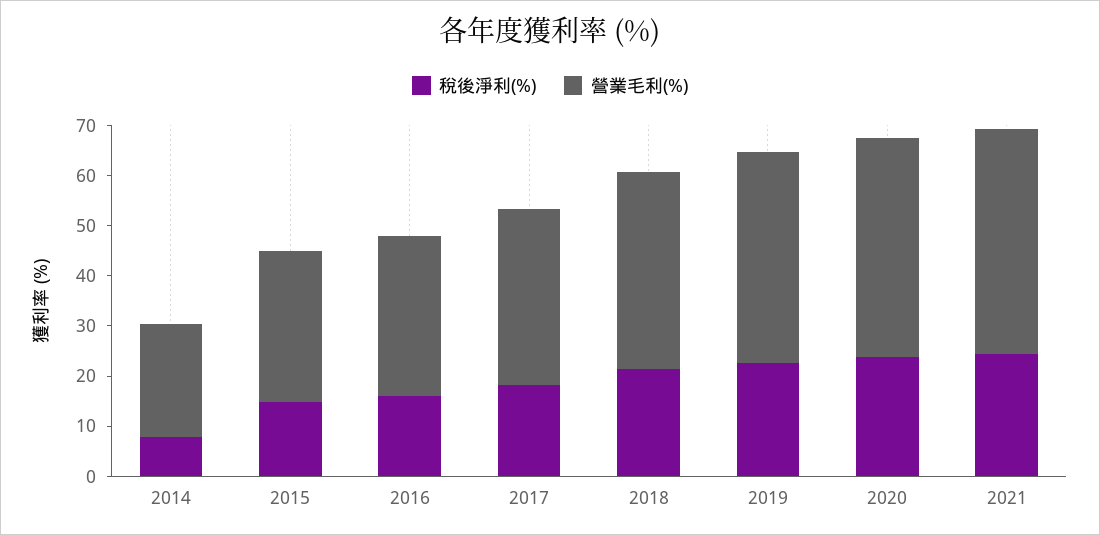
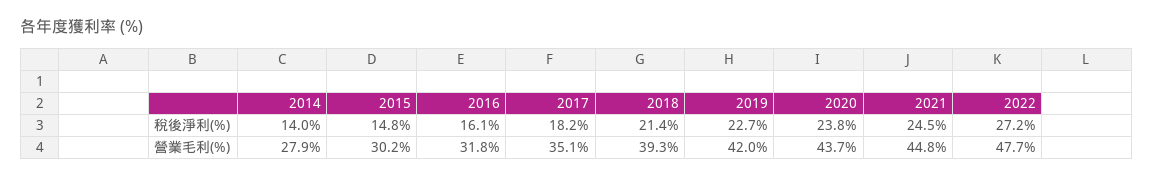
稅後淨利(%), 2014: 8 -> 14
營業毛利(%), 2014: 22 -> 27.9
稅後淨利(%), 2022: none -> 27.2
營業毛利(%), 2022: none -> 47.7

